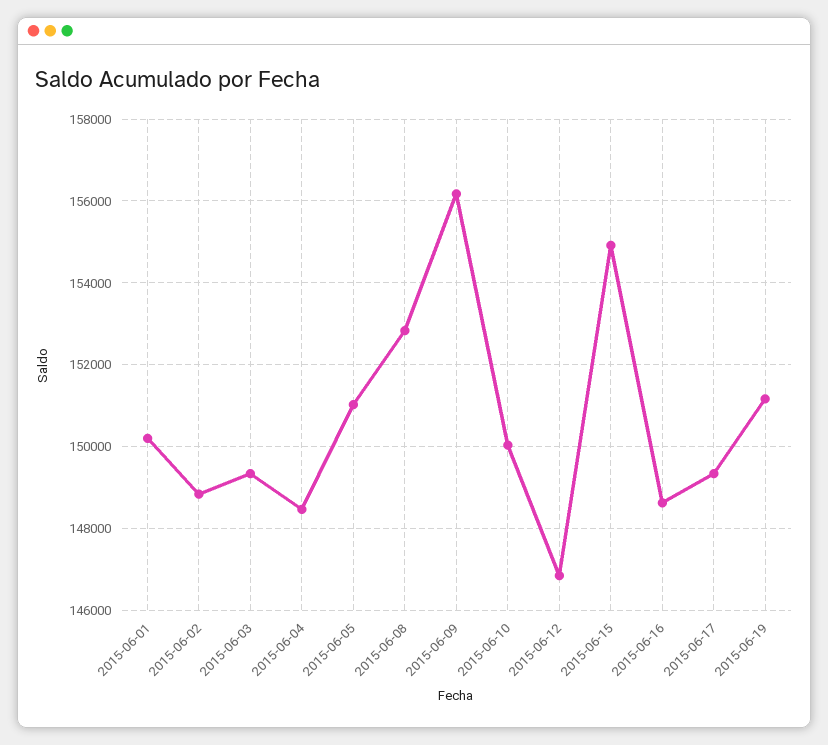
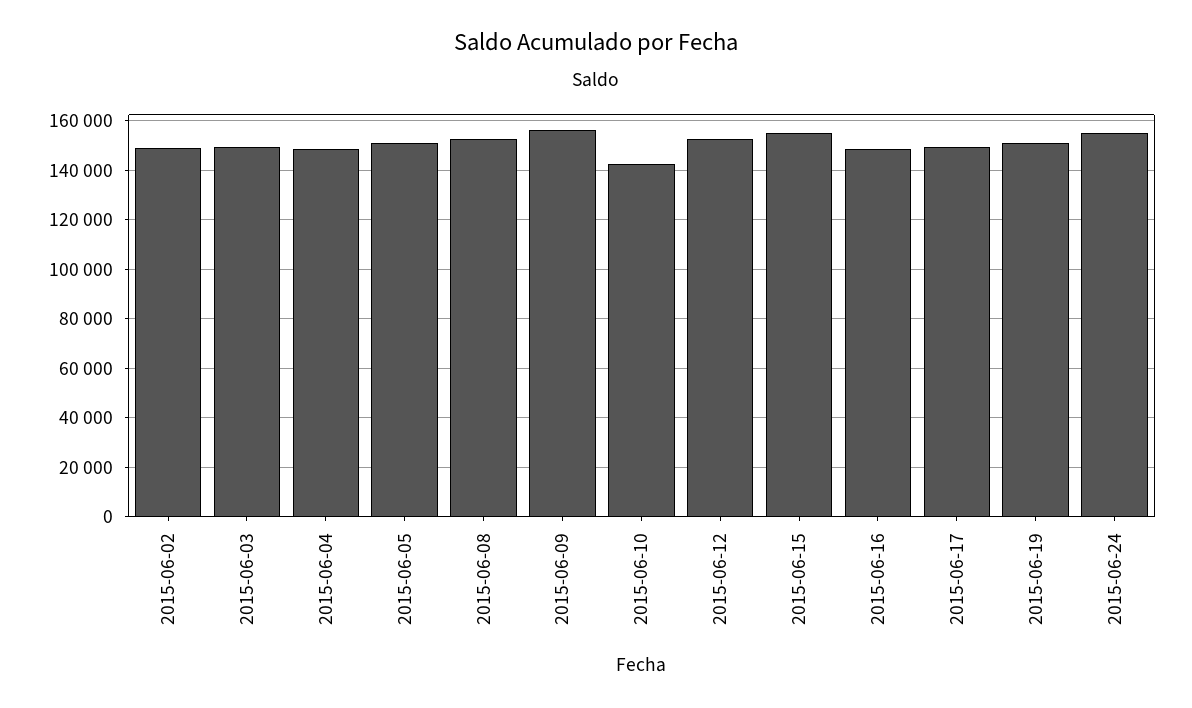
2015-06-01: 150200 -> none
2015-06-10: 150000 -> 142500
2015-06-12: 146800 -> 152500
2015-06-24: none -> 155000

